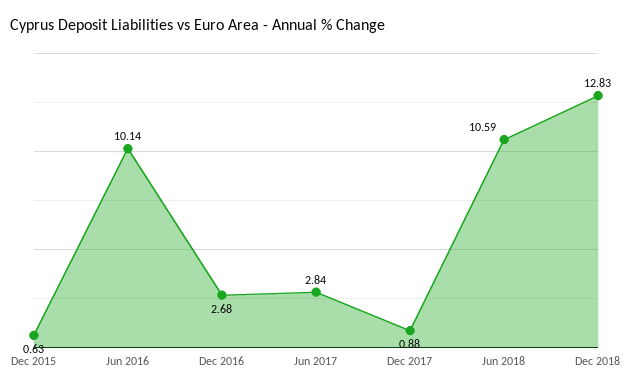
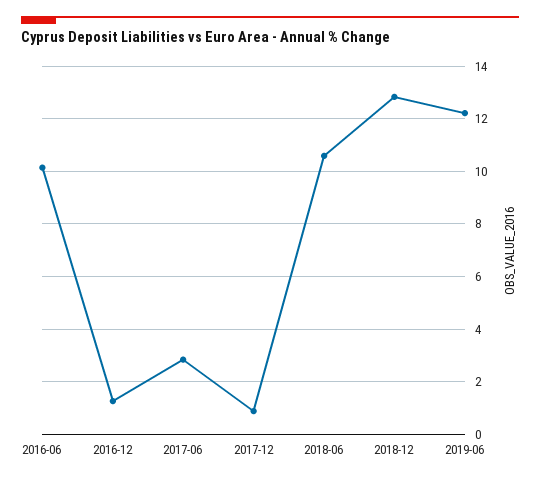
Dec 2015: 0.63 -> none
Dec 2016: 2.68 -> 1.25
2019-06: none -> 12.25

